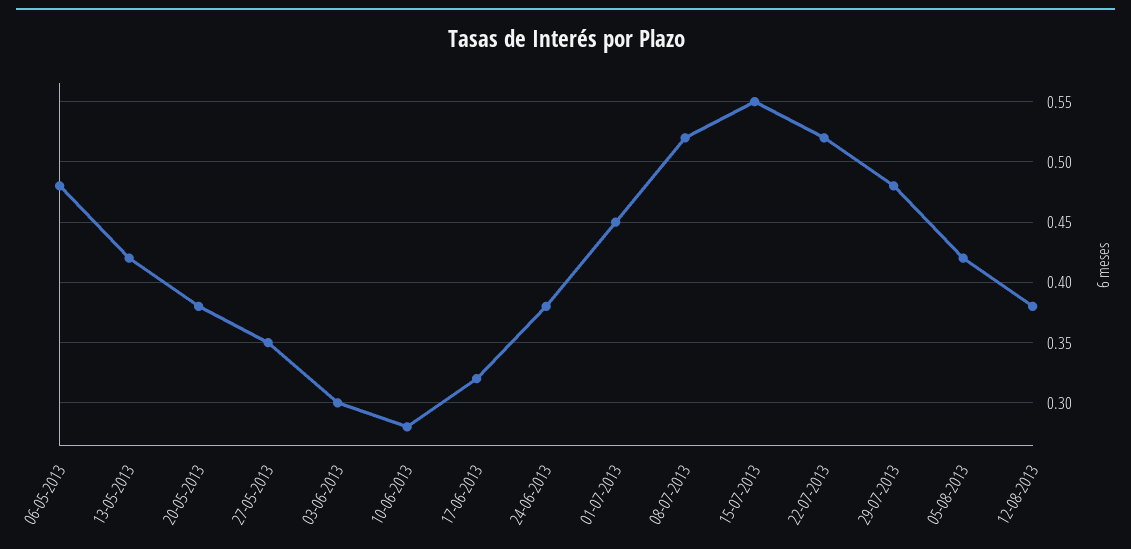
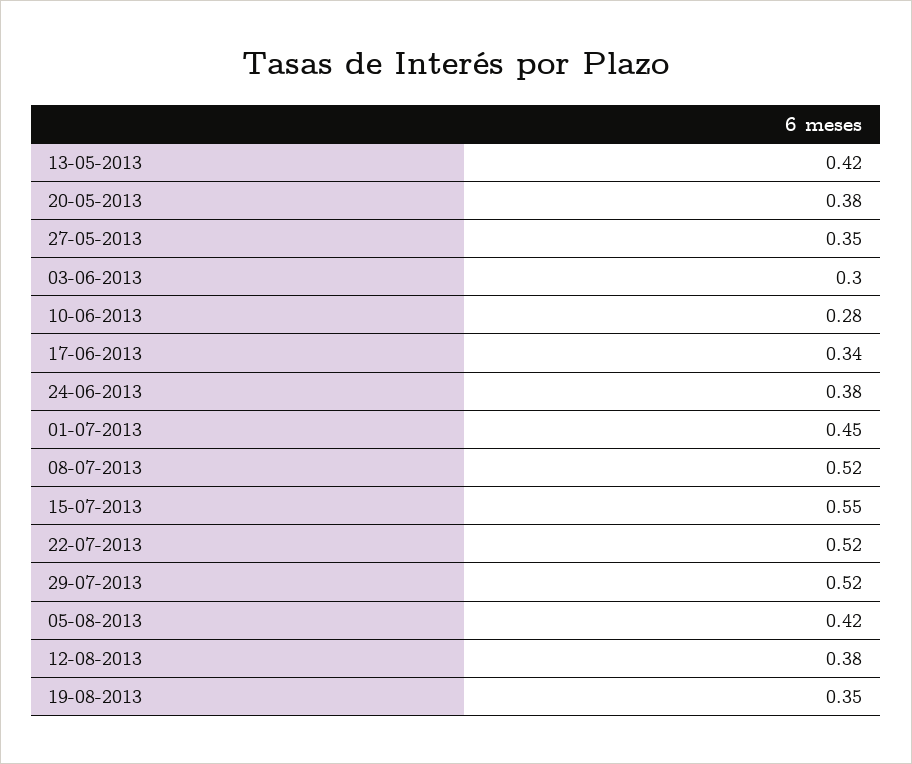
06-05-2013: 0.48 -> none
17-06-2013: 0.32 -> 0.34
29-07-2013: 0.48 -> 0.52
19-08-2013: none -> 0.35

